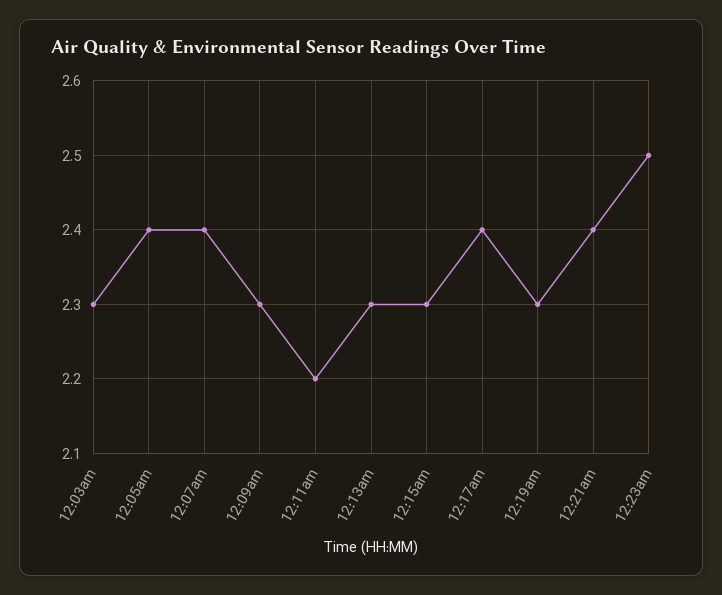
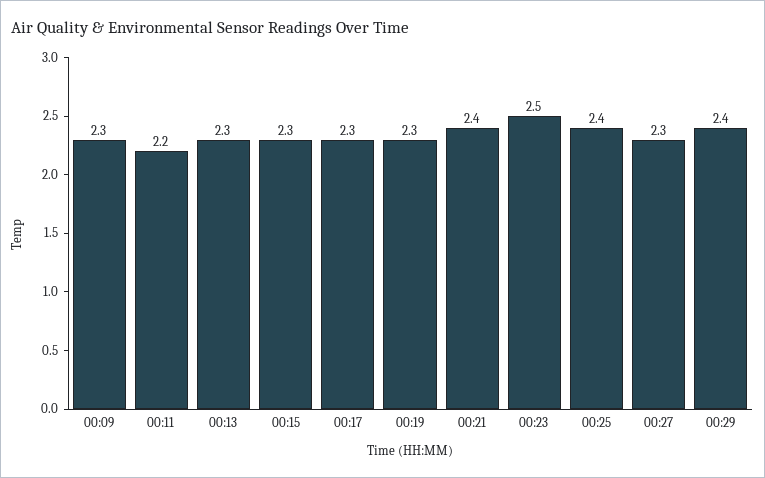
12:03am: 2.3 -> none
12:05am: 2.4 -> none
12:07am: 2.4 -> none
12:17am: 2.4 -> 2.3
00:25: none -> 2.4
00:27: none -> 2.3
00:29: none -> 2.4

